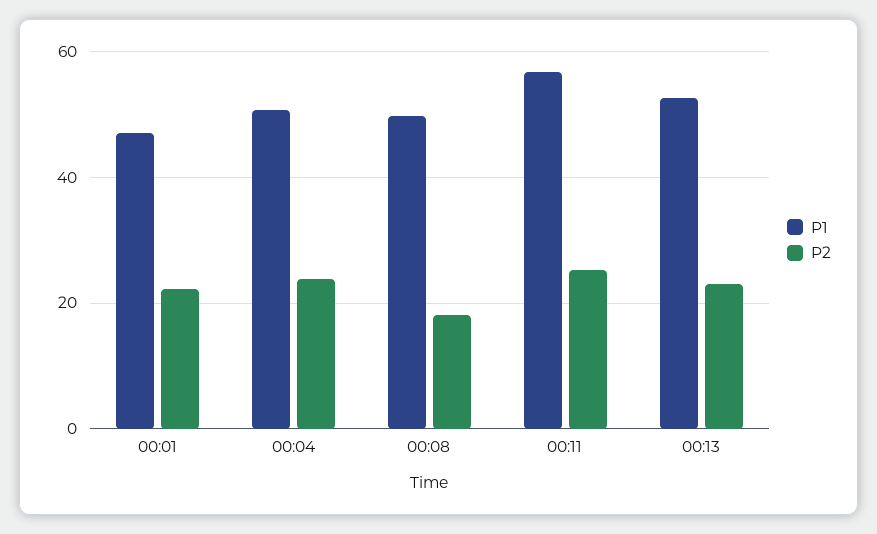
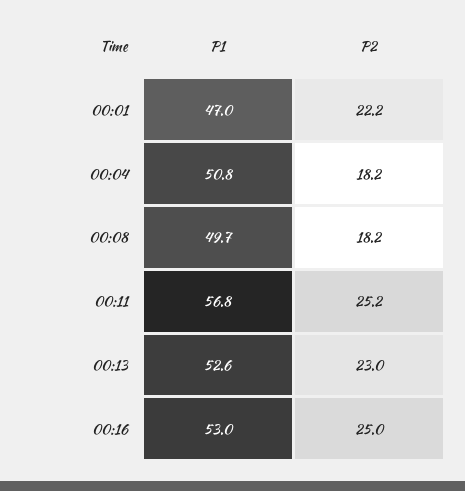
P2, 00:04: 24 -> 18.2
P1, 00:16: none -> 53
P2, 00:16: none -> 25

